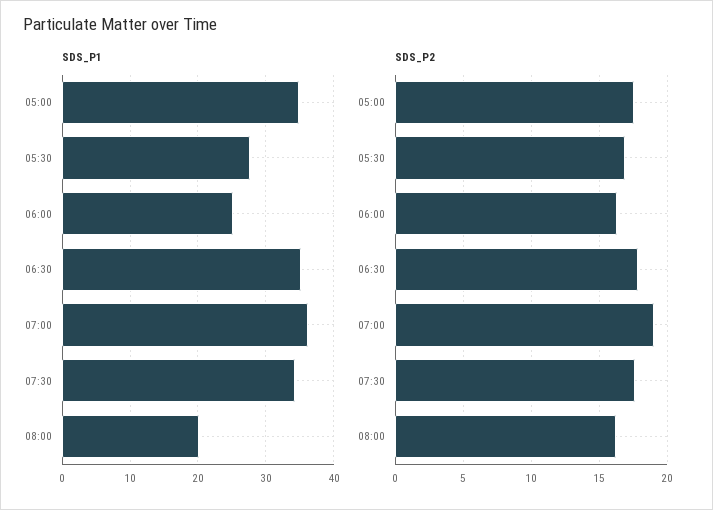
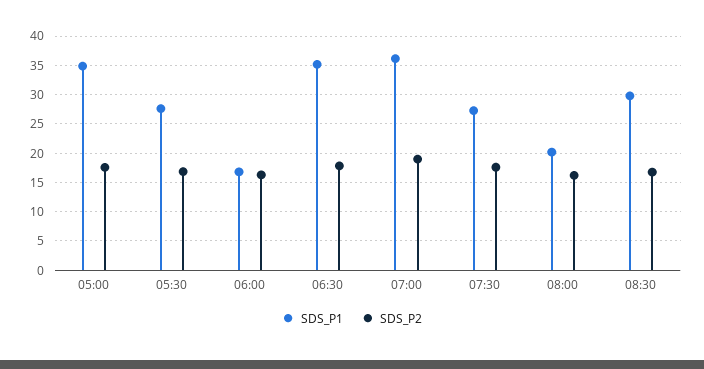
SDS_P1, 06:00: 25 -> 17.5
SDS_P1, 07:30: 34 -> 27.5
SDS_P1, 08:30: none -> 30
SDS_P2, 08:30: none -> 17.5

